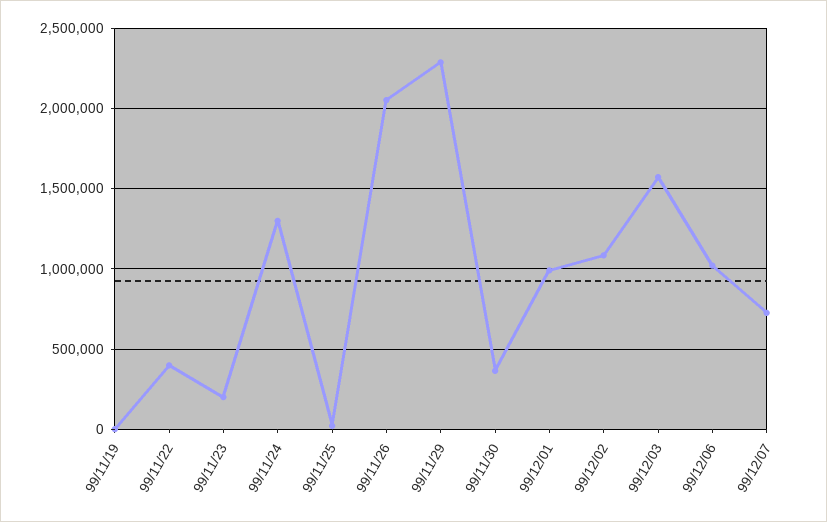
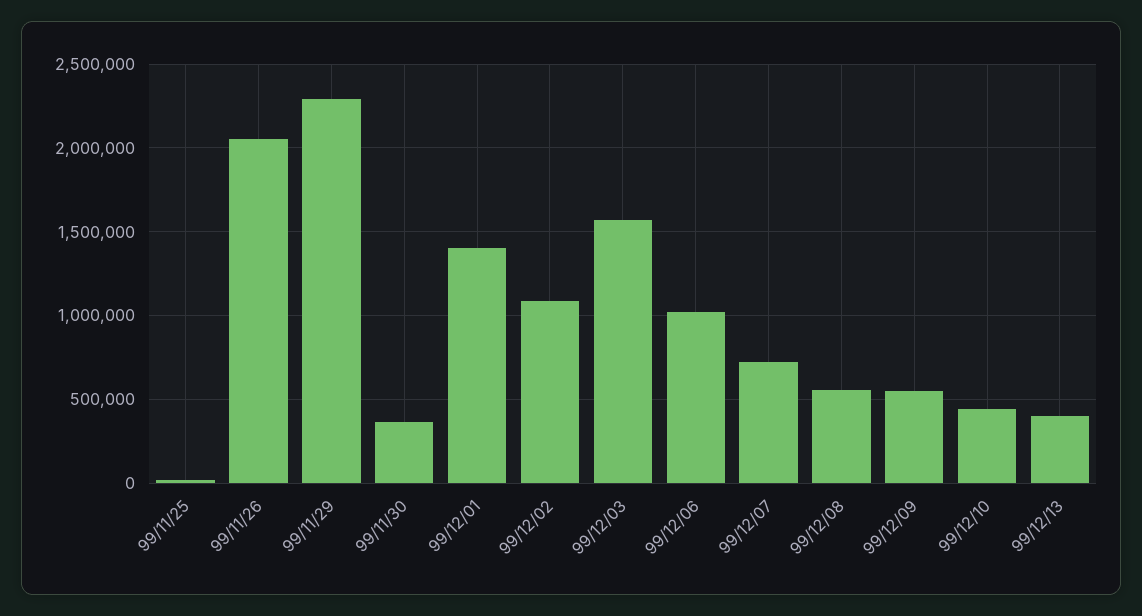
99/11/19: 0 -> none
99/11/22: 400000 -> none
99/11/23: 200000 -> none
99/11/24: 1300000 -> none
99/12/01: 1000000 -> 1400000
99/12/08: none -> 550000
99/12/09: none -> 550000
99/12/10: none -> 450000
99/12/13: none -> 400000

